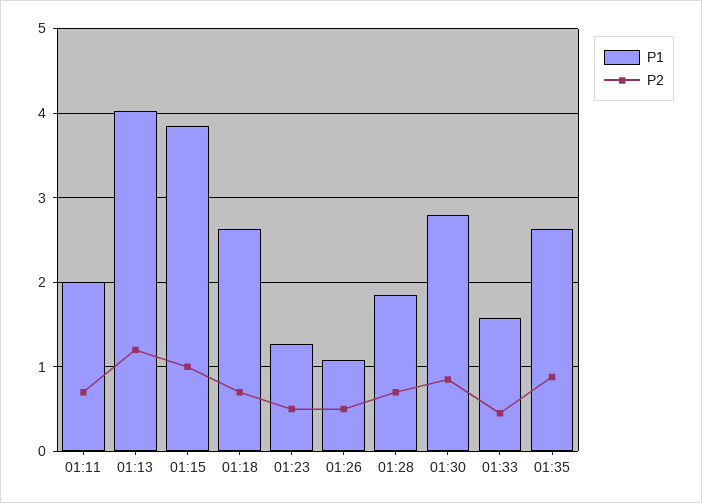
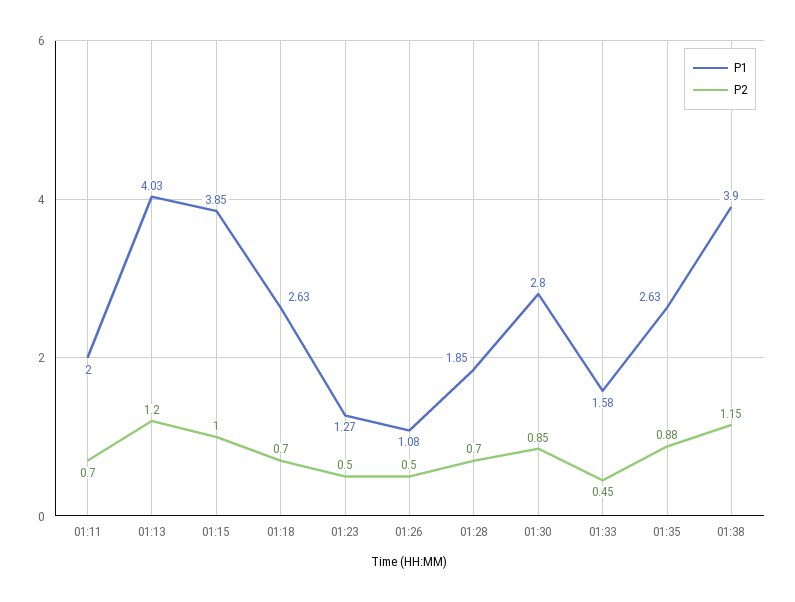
P1, 01:38: none -> 3.9
P2, 01:38: none -> 1.15

